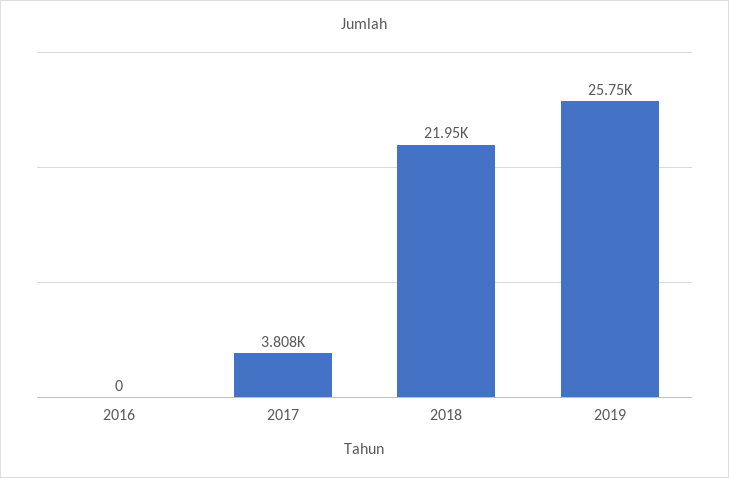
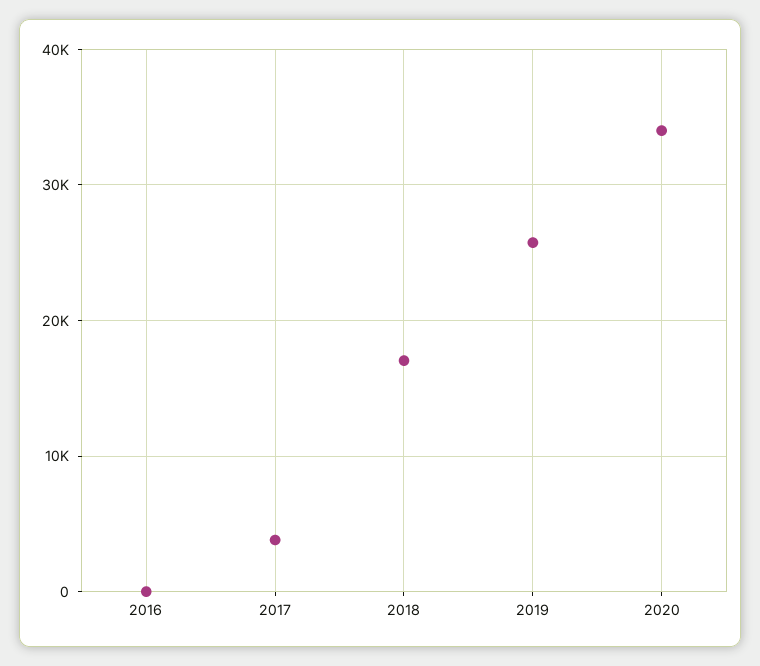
2018: 21950 -> 17000
2020: none -> 34000

